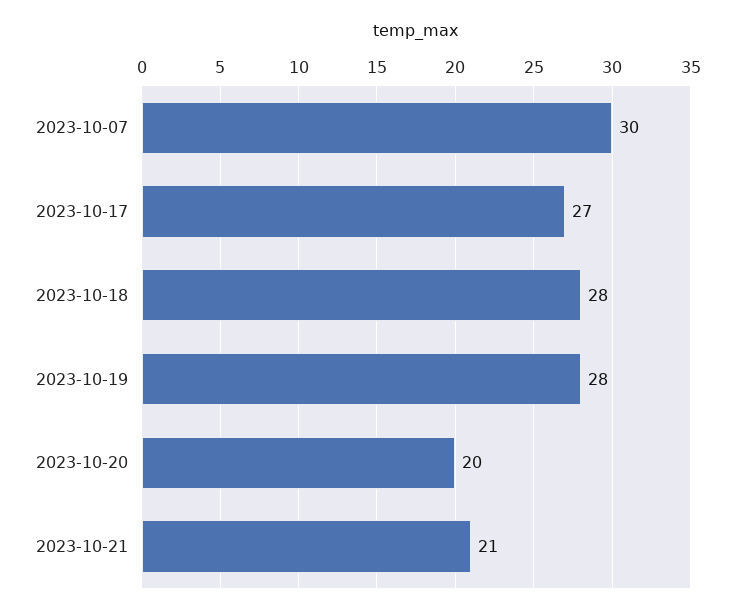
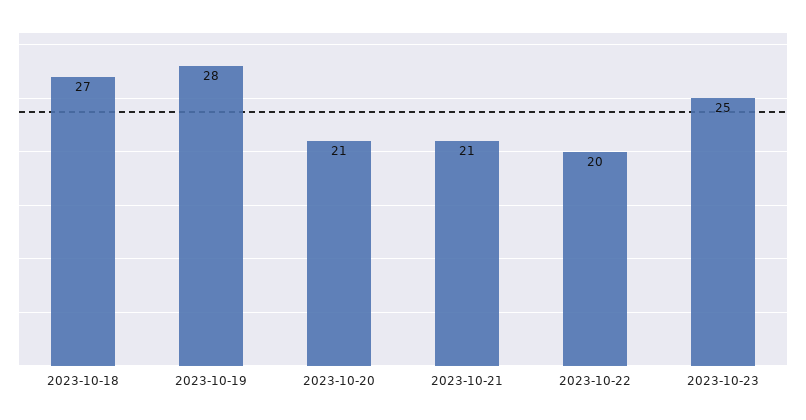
2023-10-07: 30 -> none
2023-10-17: 27 -> none
2023-10-18: 28 -> 27
2023-10-20: 20 -> 21
2023-10-22: none -> 20
2023-10-23: none -> 25

